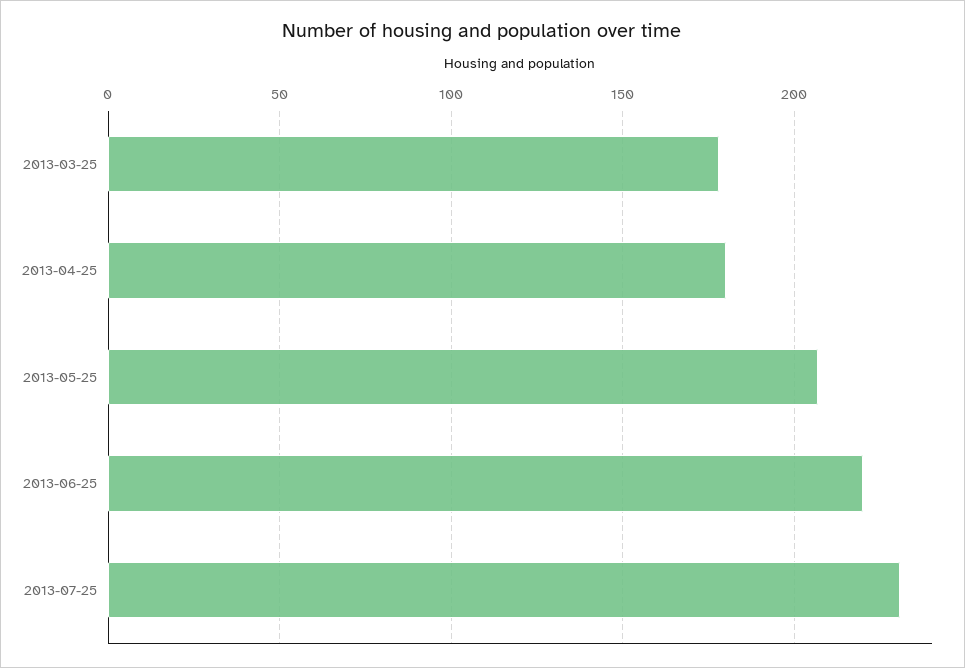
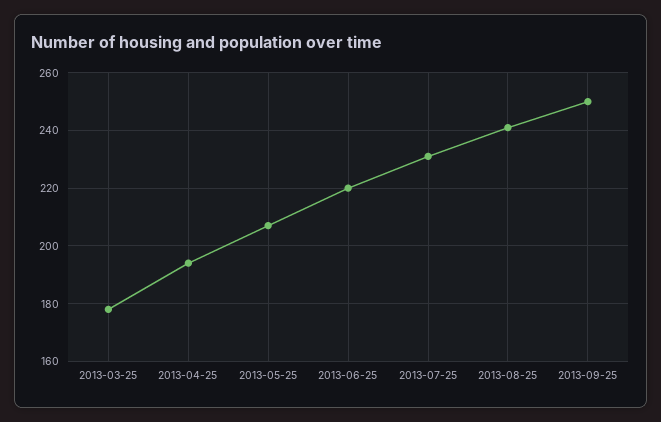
2013-04-25: 180 -> 195
2013-08-25: none -> 240
2013-09-25: none -> 250

